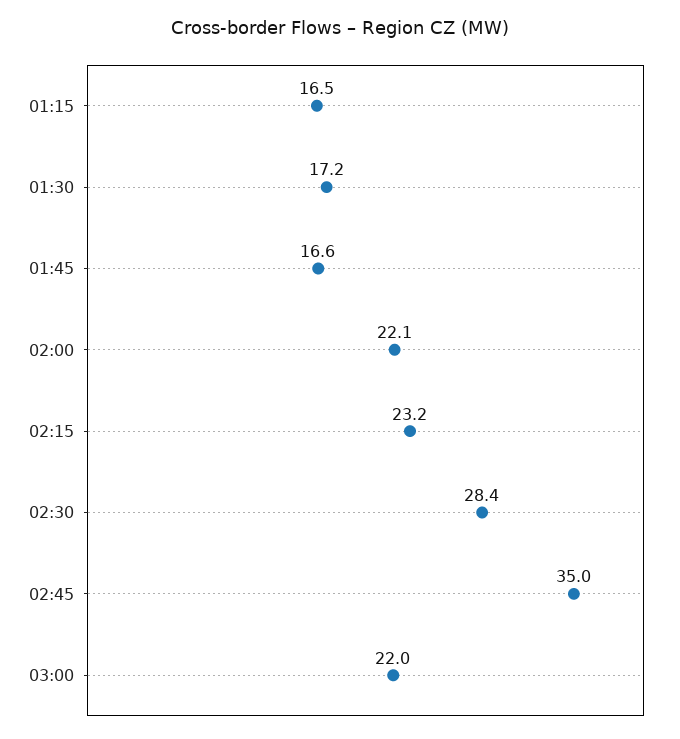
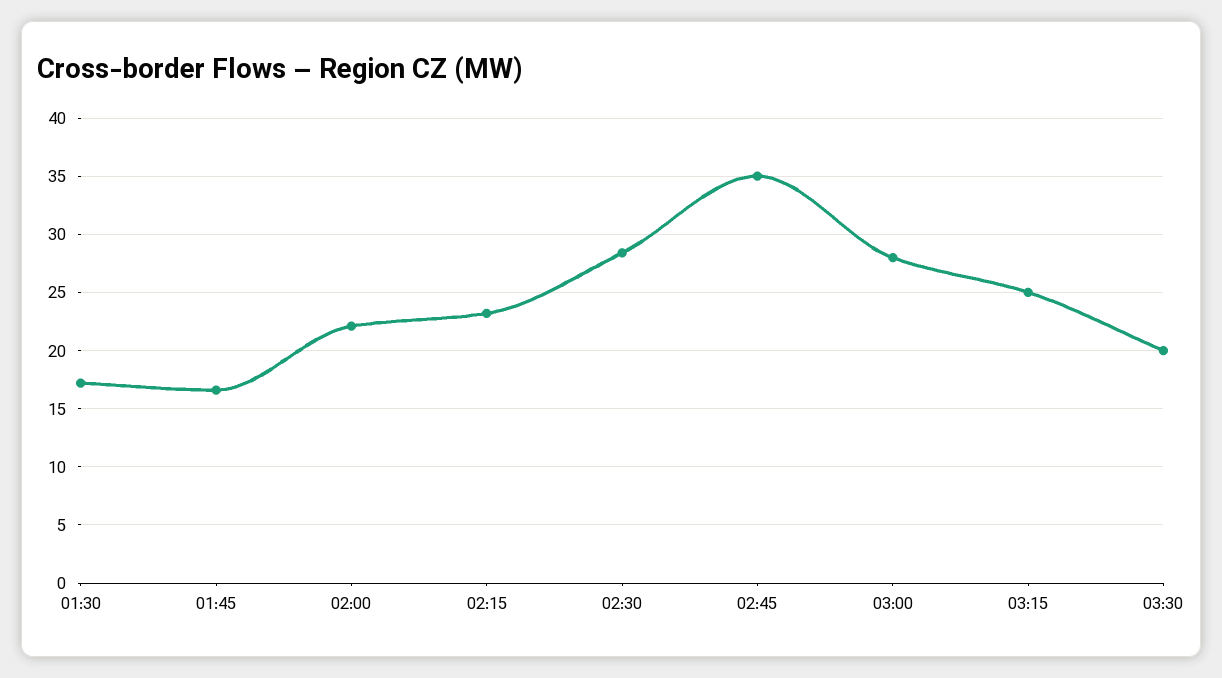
01:15: 16.5 -> none
03:00: 22 -> 28
03:15: none -> 25
03:30: none -> 20

